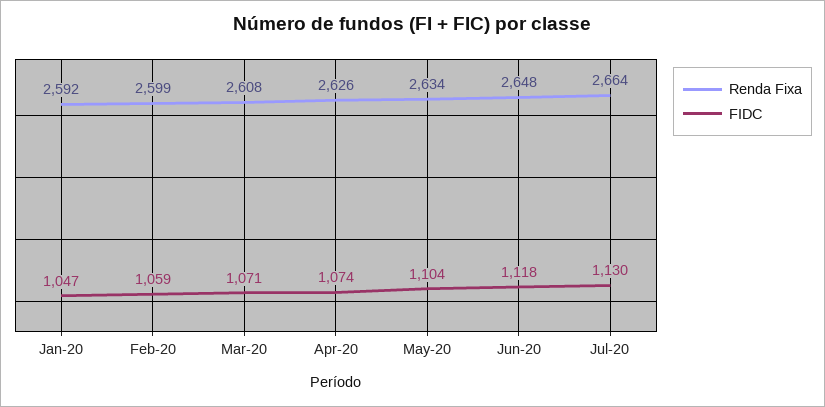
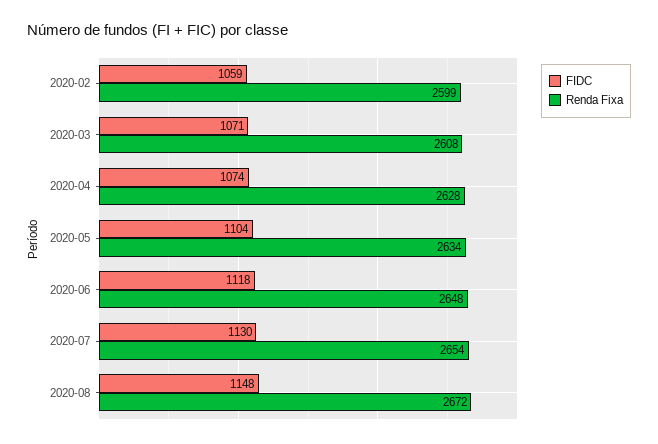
Renda Fixa, Jan-20: 2592 -> none
FIDC, Jan-20: 1047 -> none
Renda Fixa, Apr-20: 2626 -> 2628
Renda Fixa, Jul-20: 2664 -> 2654
FIDC, 2020-08: none -> 1148
Renda Fixa, 2020-08: none -> 2672

